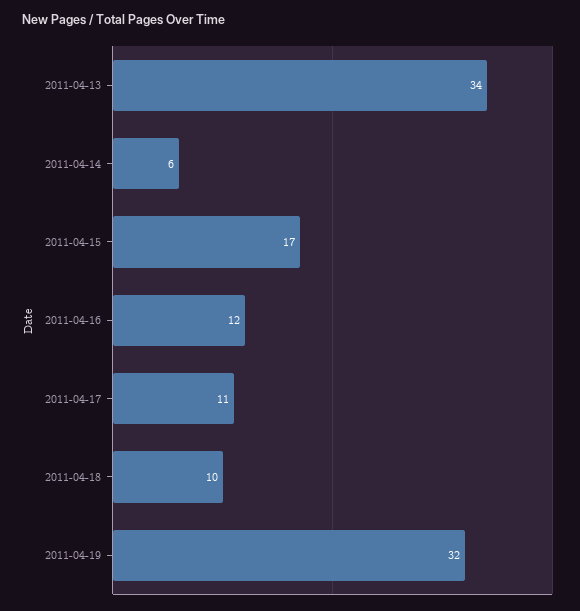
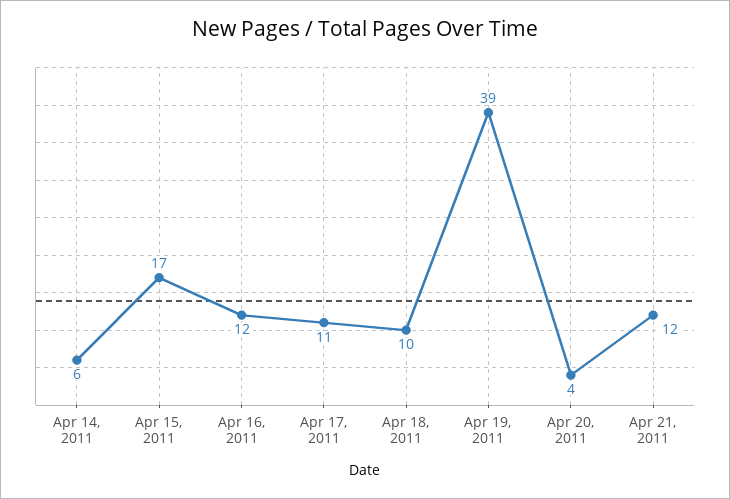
2011-04-13: 34 -> none
2011-04-19: 32 -> 39
Apr 20, 2011: none -> 4
Apr 21, 2011: none -> 12

